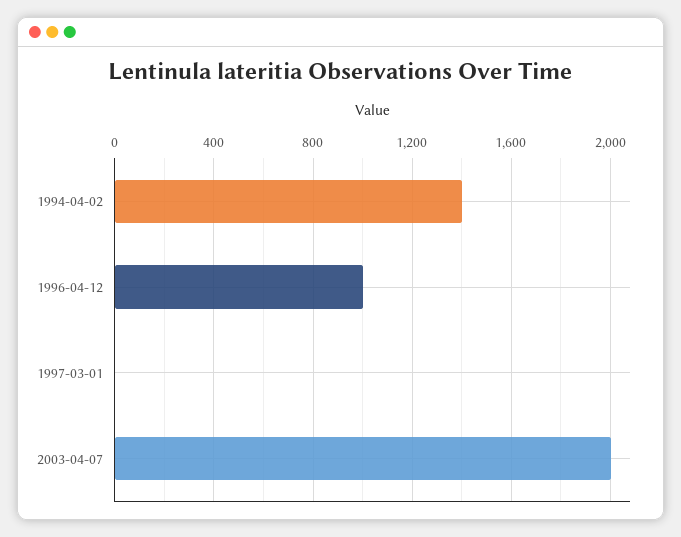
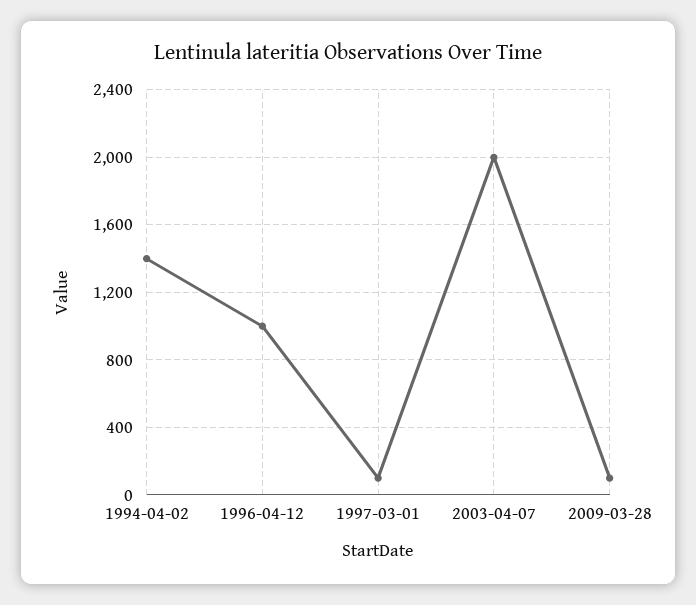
1997-03-01: 0 -> 100
2009-03-28: none -> 100

